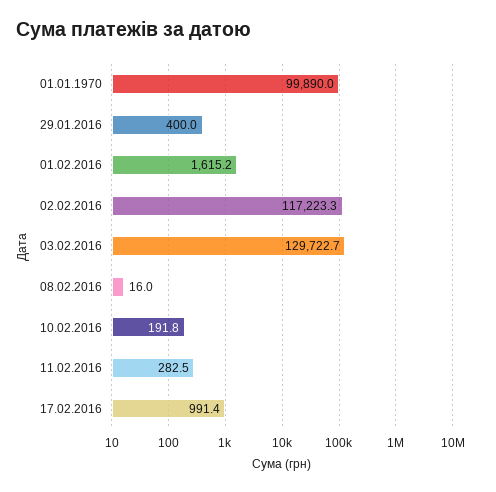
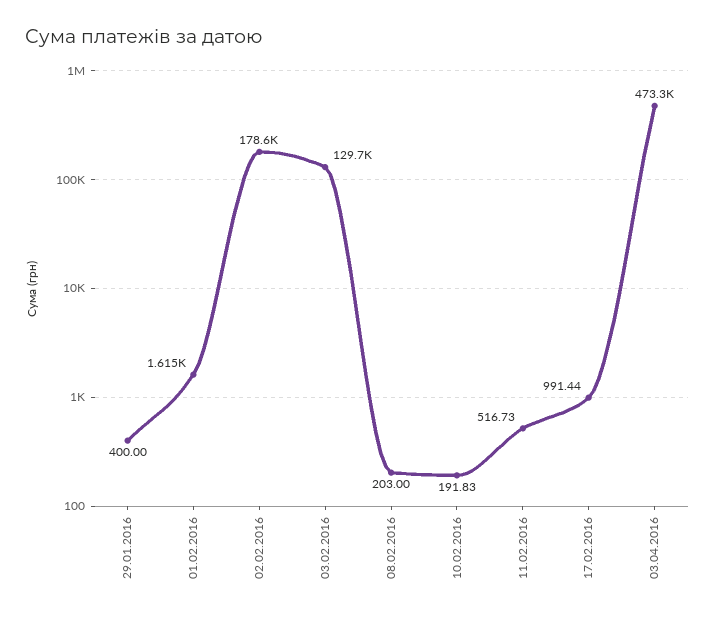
01.01.1970: 99890 -> none
02.02.2016: 117223.3 -> 178600
08.02.2016: 16 -> 203
11.02.2016: 282.5 -> 516.73
03.04.2016: none -> 473300

